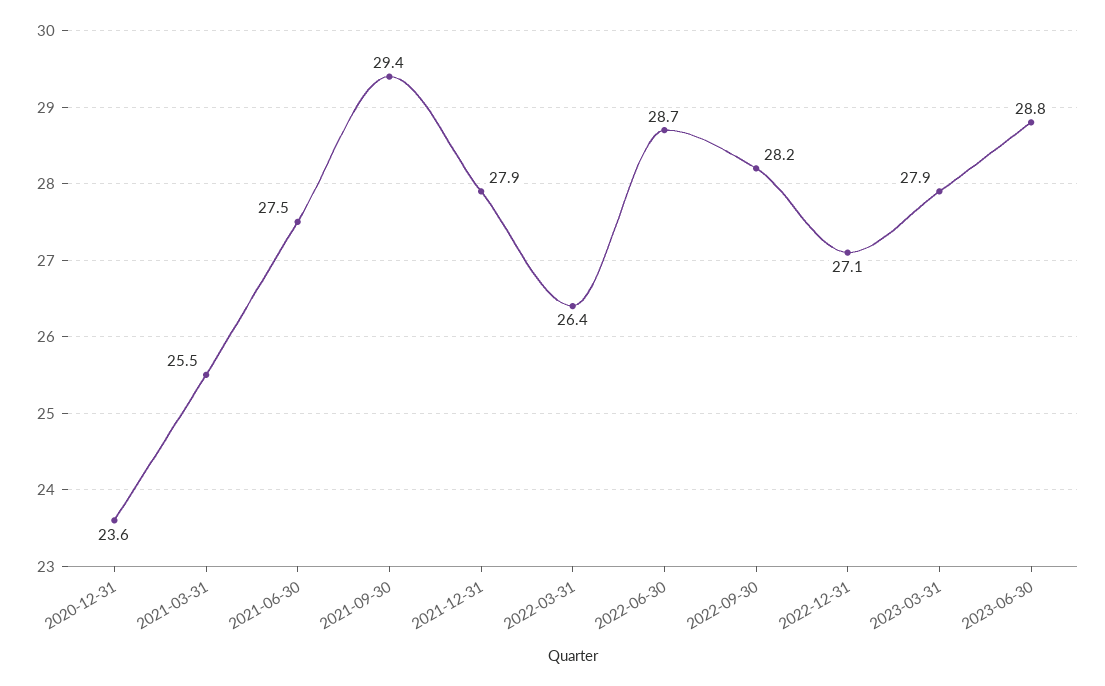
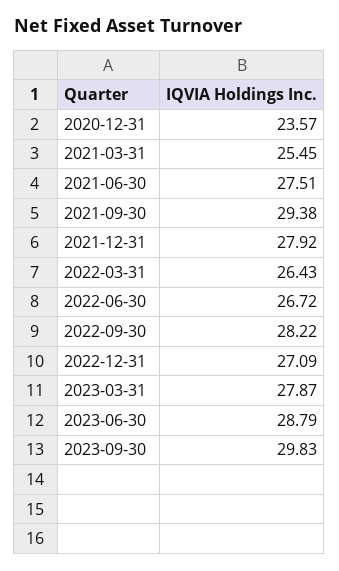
2022-06-30: 28.7 -> 26.72
2023-09-30: none -> 29.83

